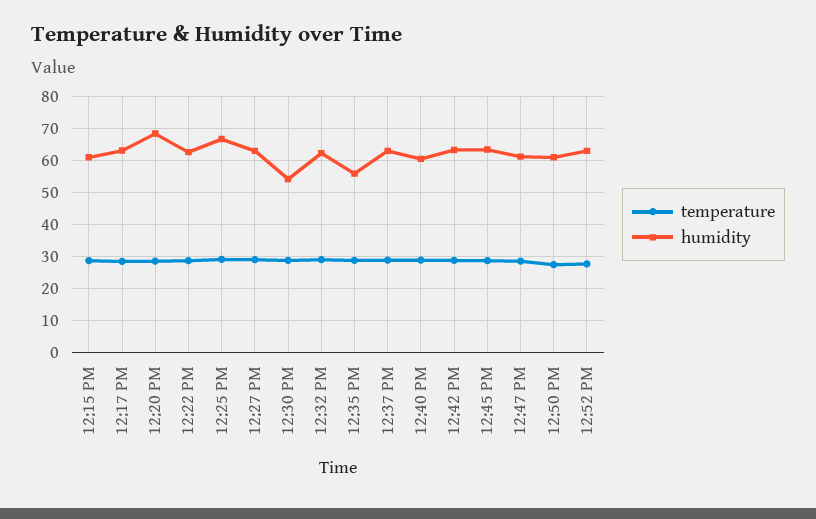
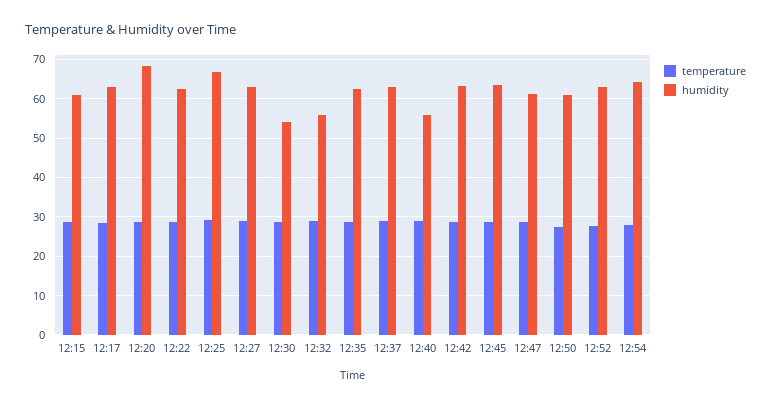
humidity, 12:32 PM: 62 -> 56
humidity, 12:35 PM: 56 -> 62
humidity, 12:40 PM: 60 -> 56
temperature, 12:54: none -> 28
humidity, 12:54: none -> 64

